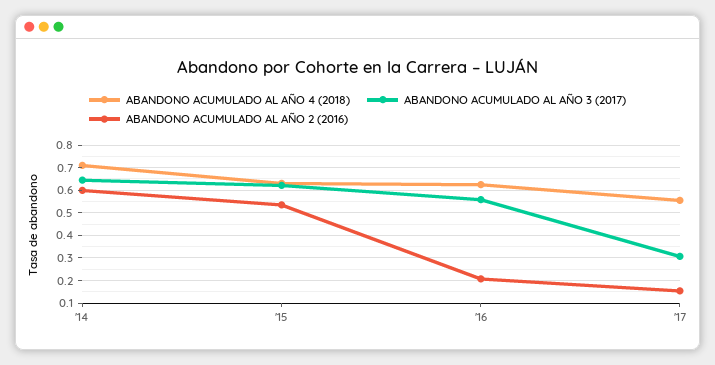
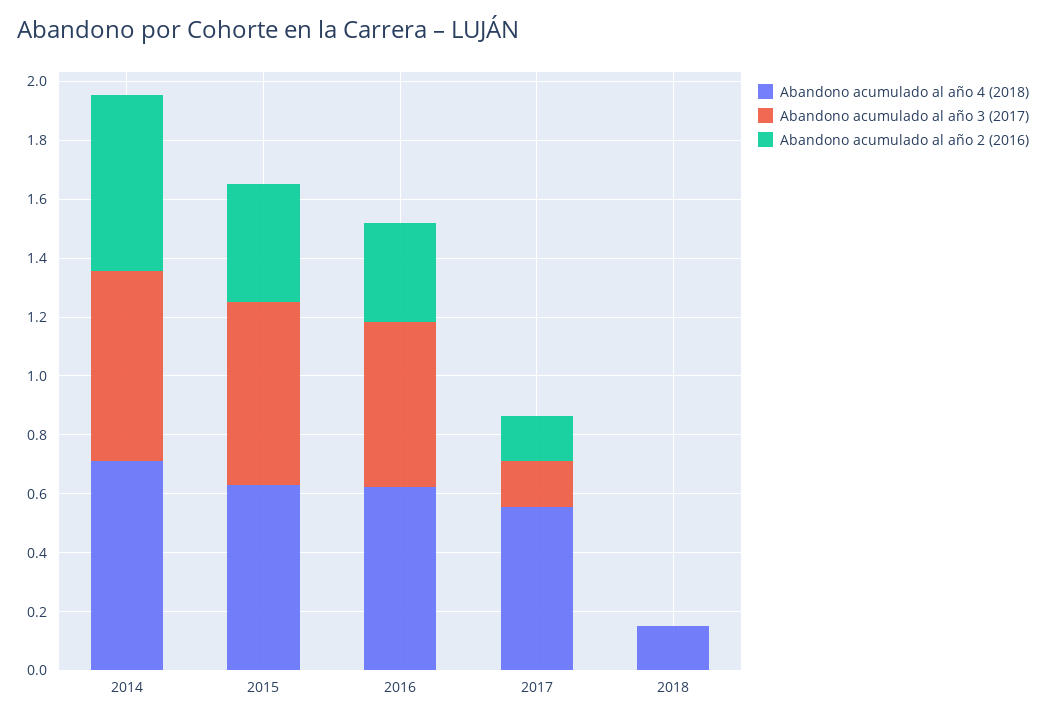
ABANDONO ACUMULADO AL AÑO 2 (2016), '15: 0.55 -> 0.4
ABANDONO ACUMULADO AL AÑO 2 (2016), '16: 0.2 -> 0.35
ABANDONO ACUMULADO AL AÑO 3 (2017), '17: 0.3 -> 0.15
ABANDONO ACUMULADO AL AÑO 4 (2018), 2018: none -> 0.15
ABANDONO ACUMULADO AL AÑO 3 (2017), 2018: none -> 0
ABANDONO ACUMULADO AL AÑO 2 (2016), 2018: none -> 0

